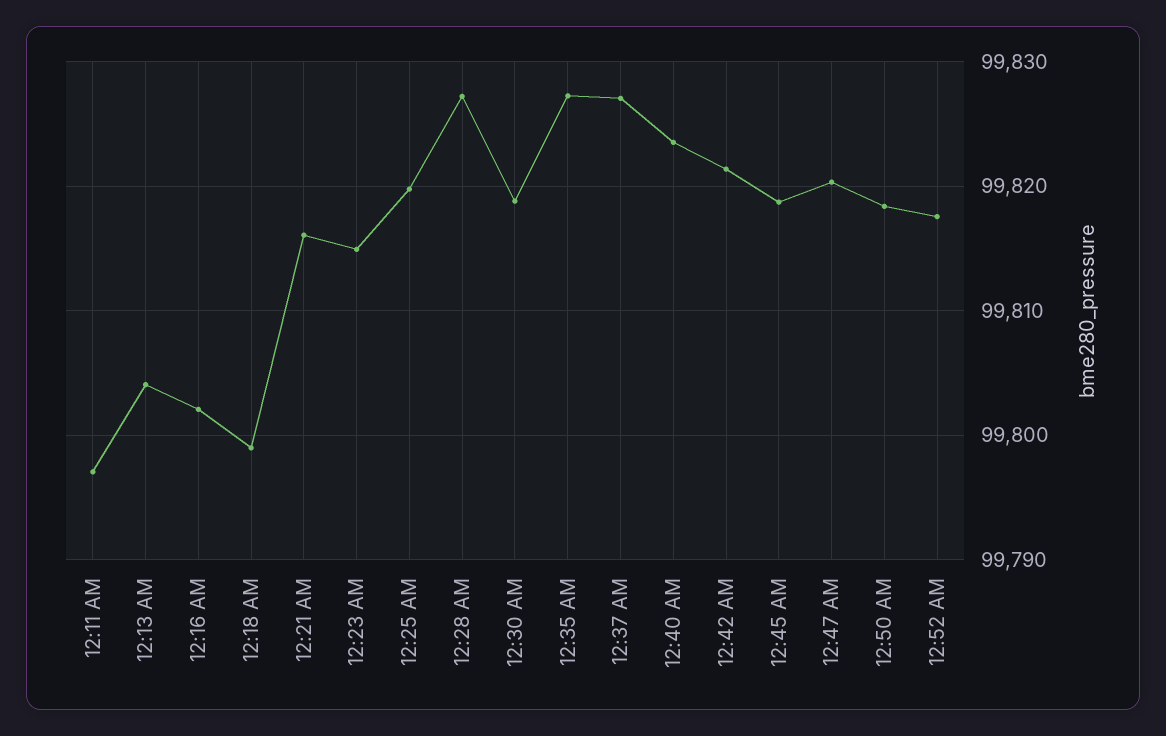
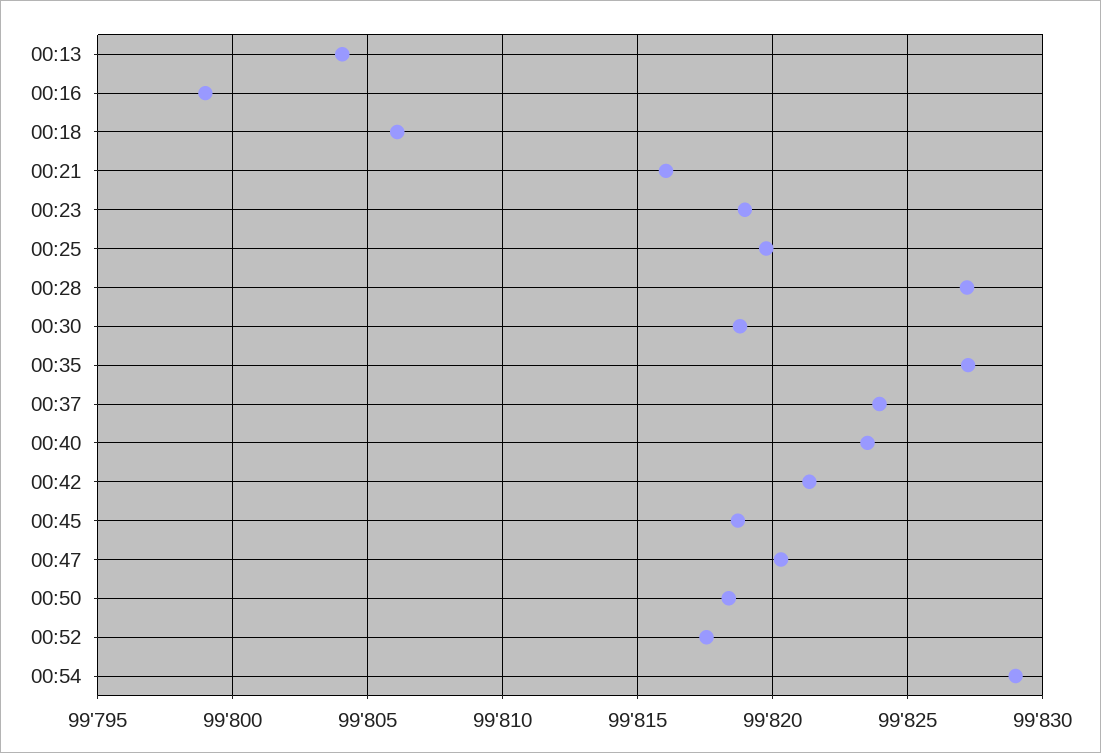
12:11 AM: 99797 -> none
12:16 AM: 99802 -> 99799
12:18 AM: 99799 -> 99806
12:23 AM: 99815 -> 99819
12:37 AM: 99827 -> 99824
00:54: none -> 99829

